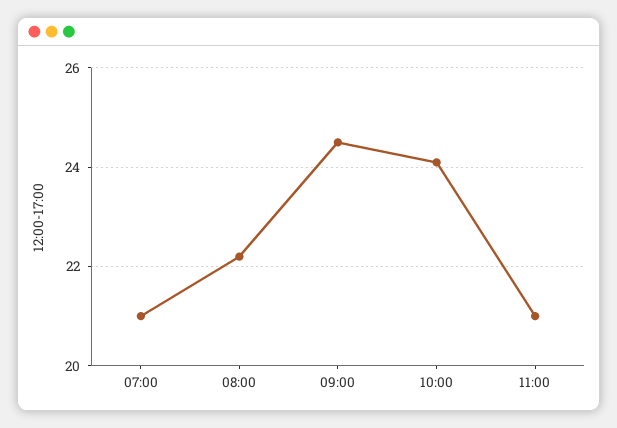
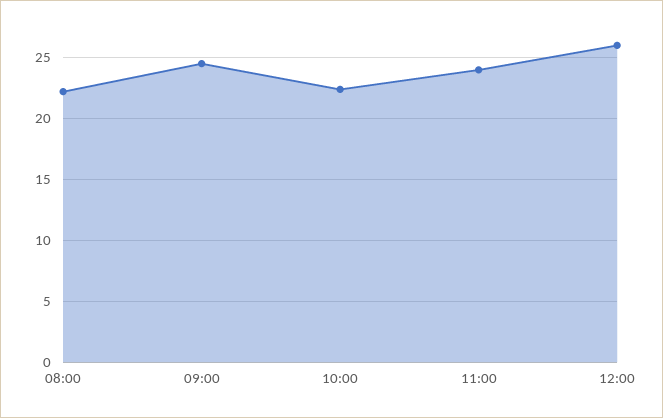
07:00: 21 -> none
10:00: 24 -> 22.5
11:00: 21 -> 24
12:00: none -> 26

